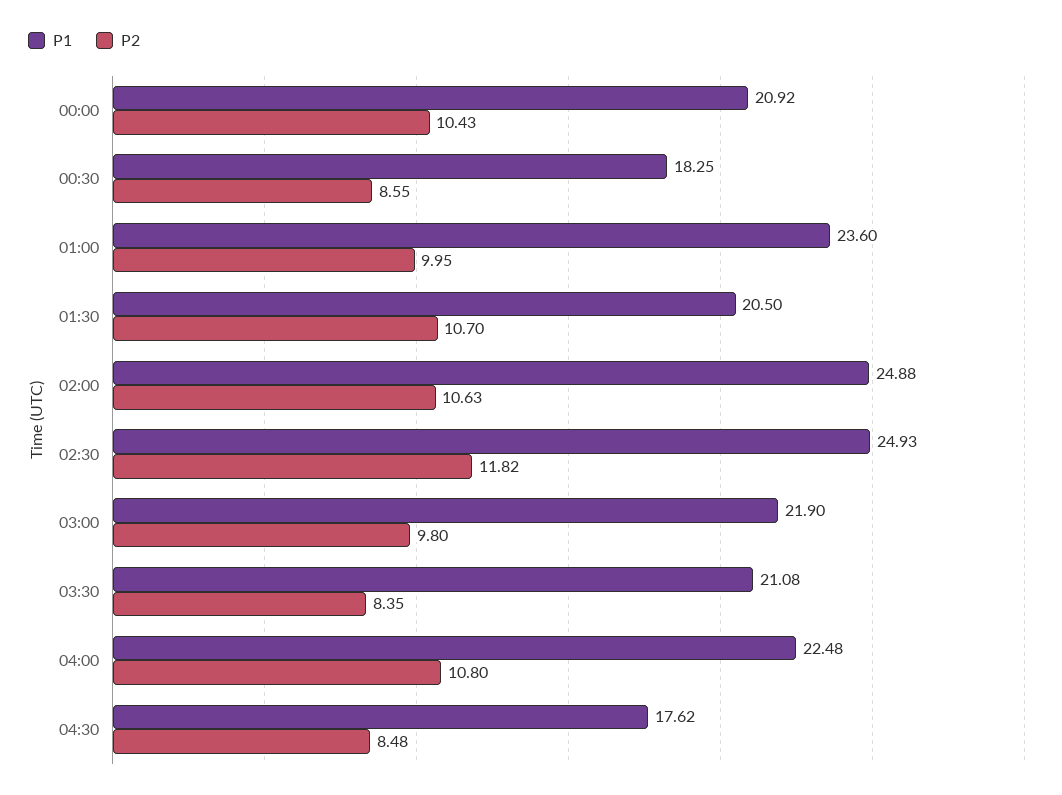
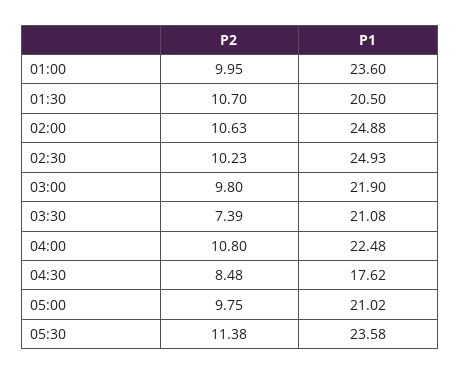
P1, 00:00: 20.92 -> none
P2, 00:00: 10.43 -> none
P1, 00:30: 18.25 -> none
P2, 00:30: 8.55 -> none
P2, 02:30: 11.82 -> 10.23
P2, 03:30: 8.35 -> 7.39
P2, 05:00: none -> 9.75
P1, 05:00: none -> 21.02
P2, 05:30: none -> 11.38
P1, 05:30: none -> 23.58

